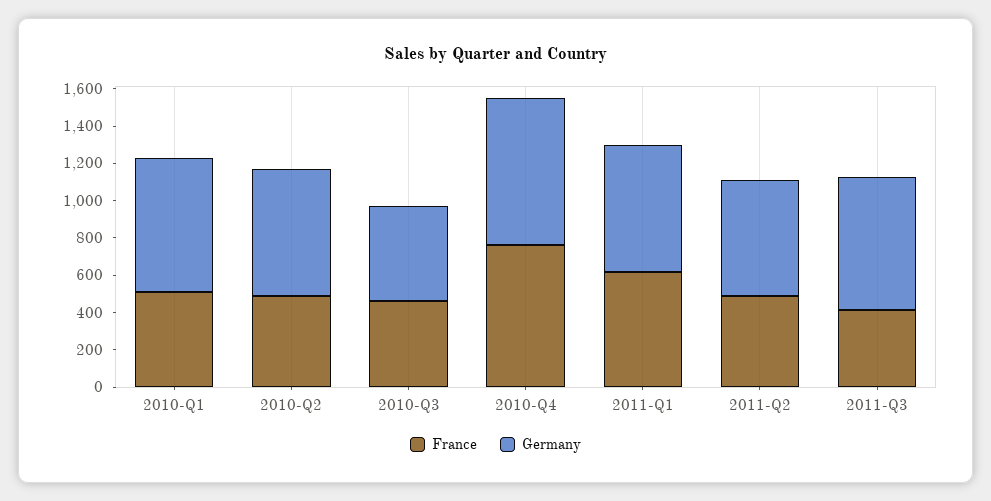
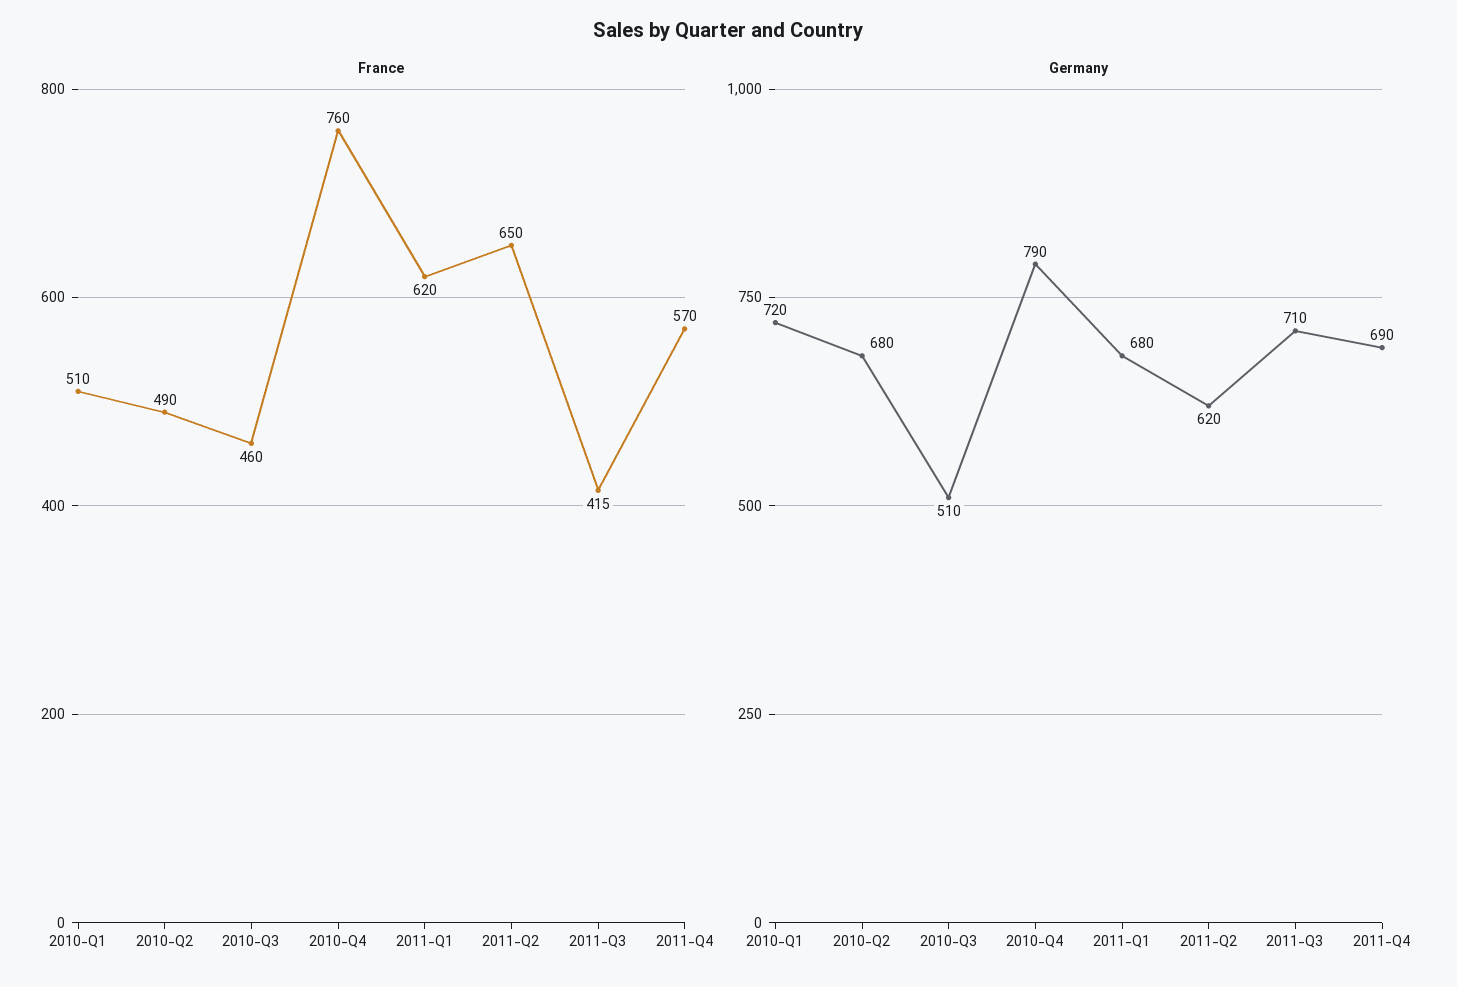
France, 2011-Q2: 500 -> 650
France, 2011-Q4: none -> 570
Germany, 2011-Q4: none -> 690

